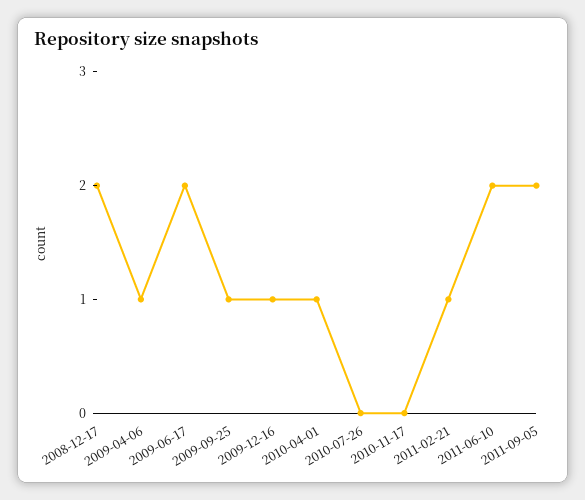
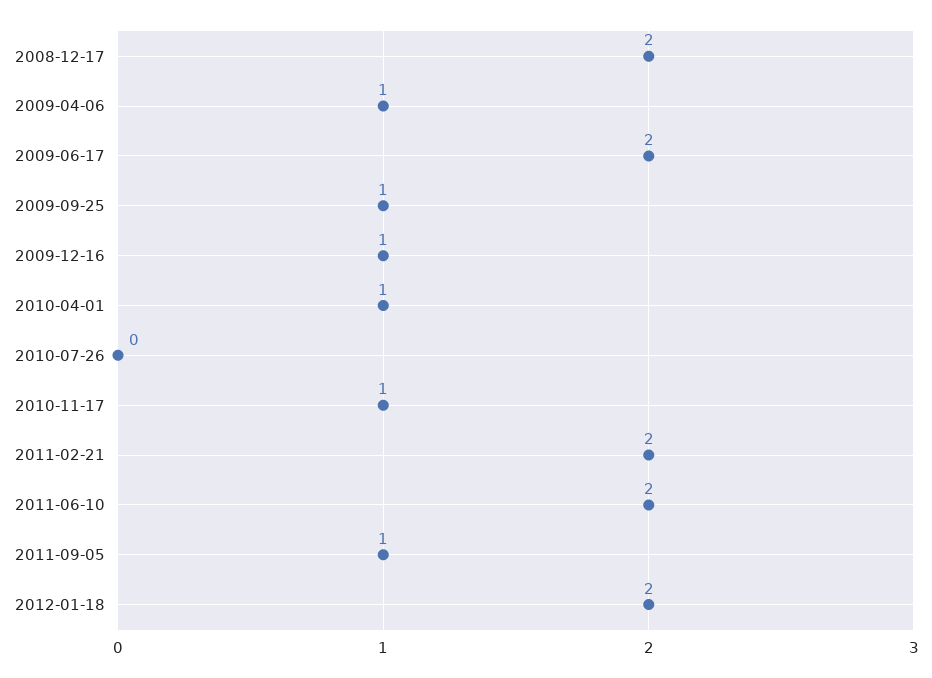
2010-11-17: 0 -> 1
2011-02-21: 1 -> 2
2011-09-05: 2 -> 1
2012-01-18: none -> 2

